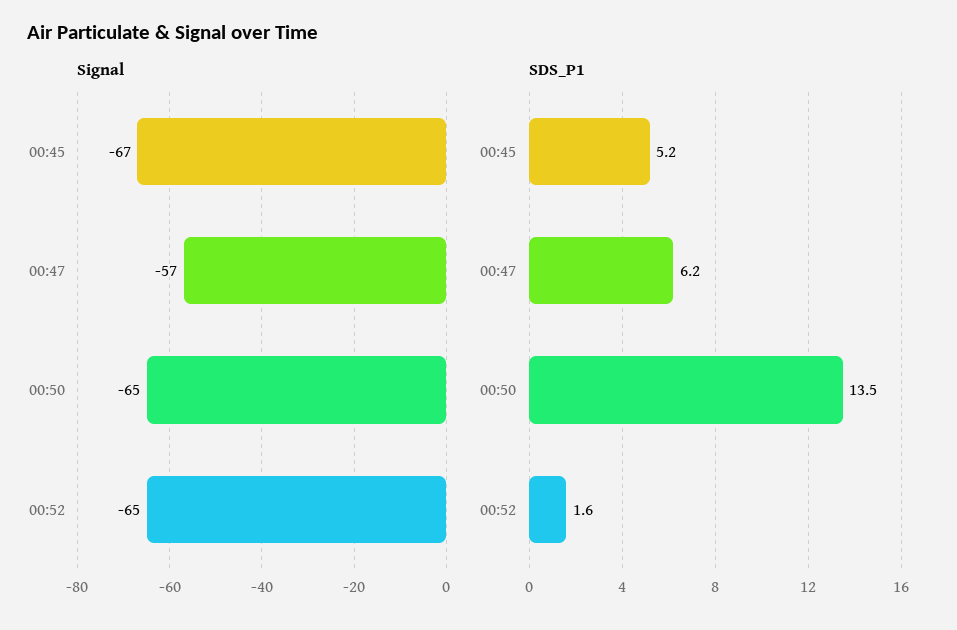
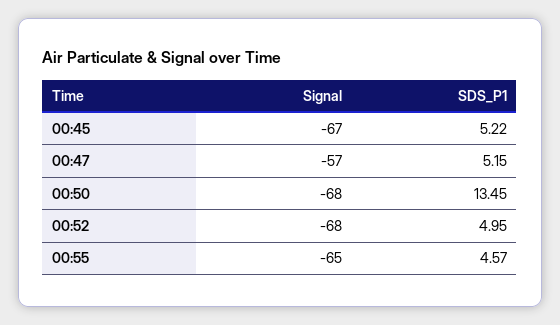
Signal, 00:50: -65 -> -68
Signal, 00:52: -65 -> -68
SDS_P1, 00:47: 6.2 -> 5.15
SDS_P1, 00:52: 1.6 -> 4.95
Signal, 00:55: none -> -65
SDS_P1, 00:55: none -> 4.57

